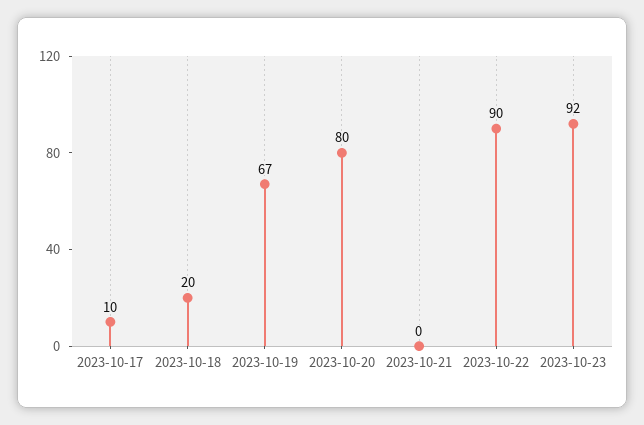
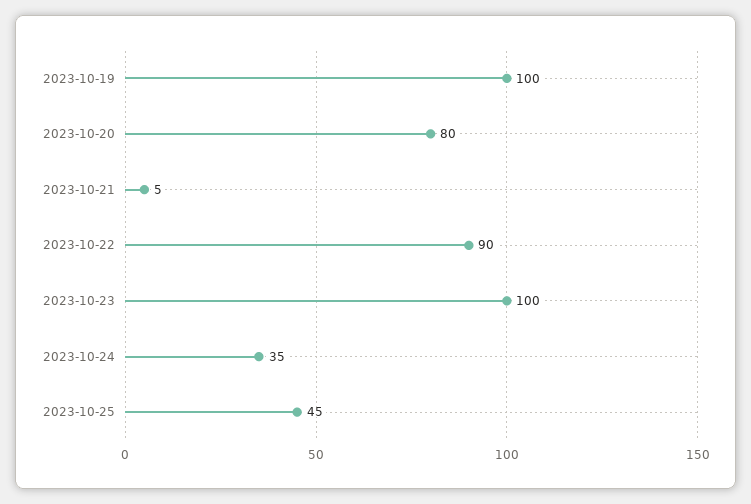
2023-10-17: 10 -> none
2023-10-18: 20 -> none
2023-10-19: 67 -> 100
2023-10-21: 0 -> 5
2023-10-23: 92 -> 100
2023-10-24: none -> 35
2023-10-25: none -> 45

